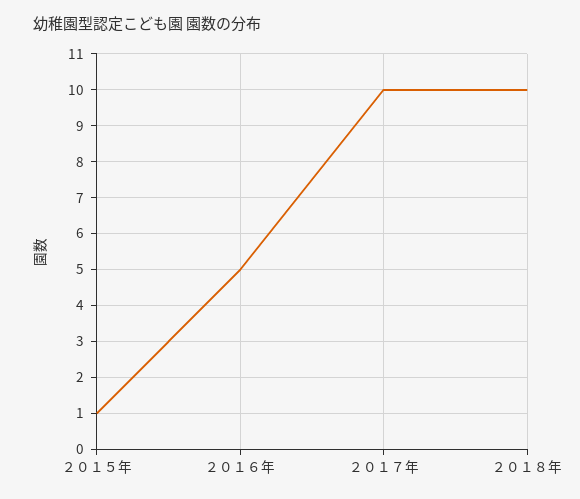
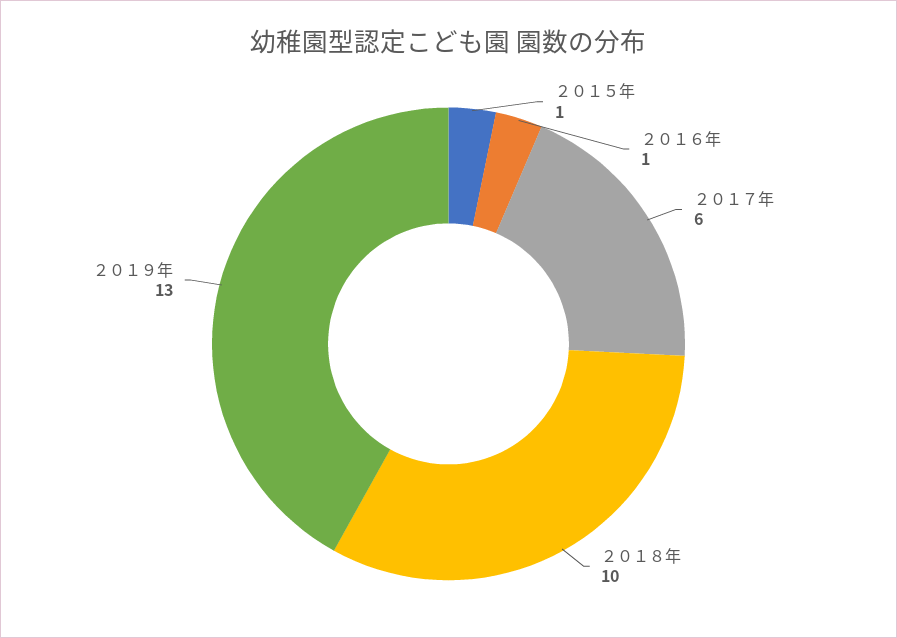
２０１６年: 5 -> 1
２０１７年: 10 -> 6
２０１９年: none -> 13

